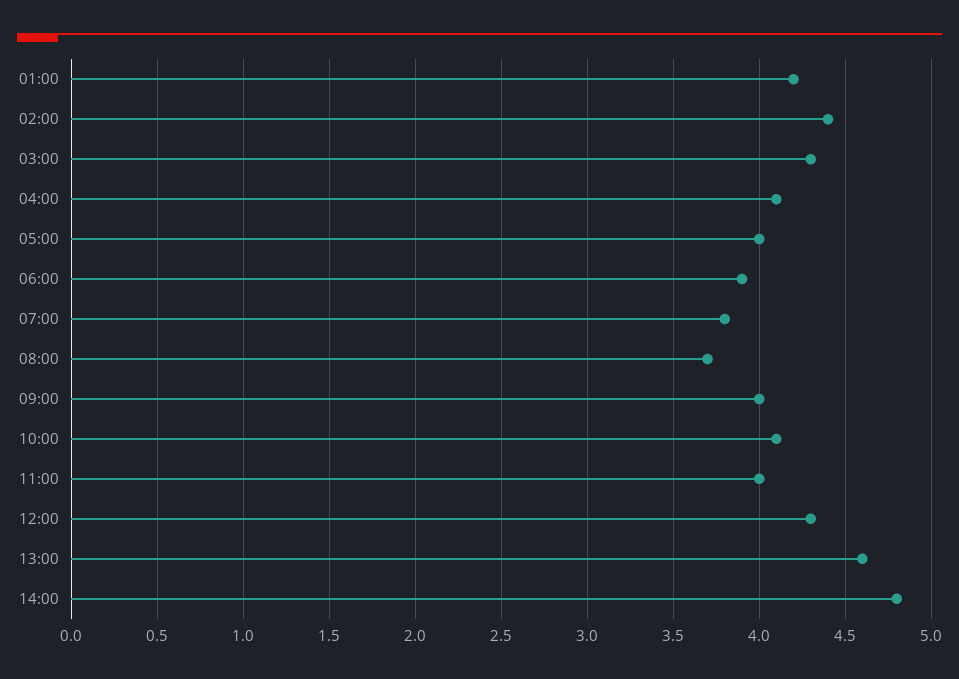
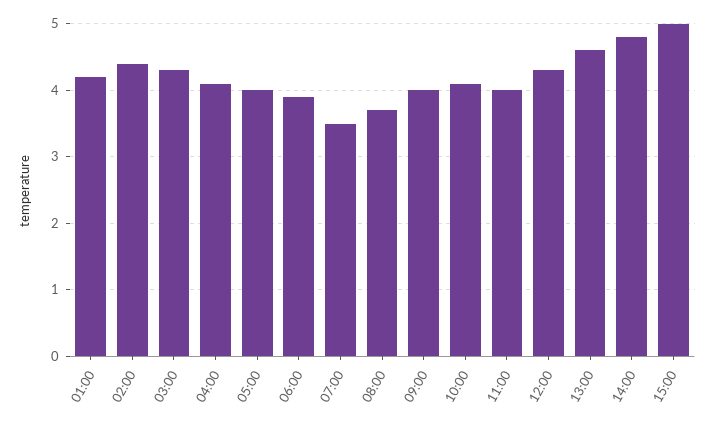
07:00: 3.8 -> 3.5
15:00: none -> 5

